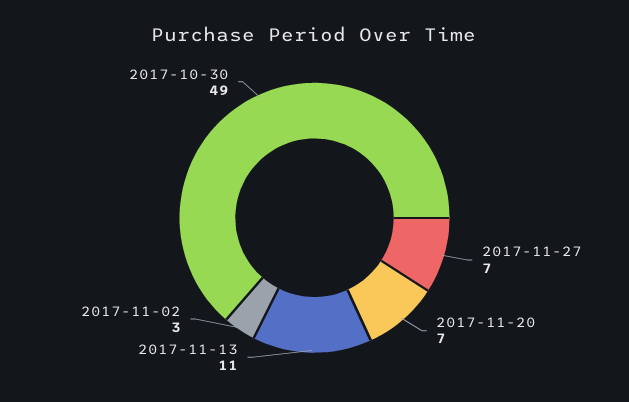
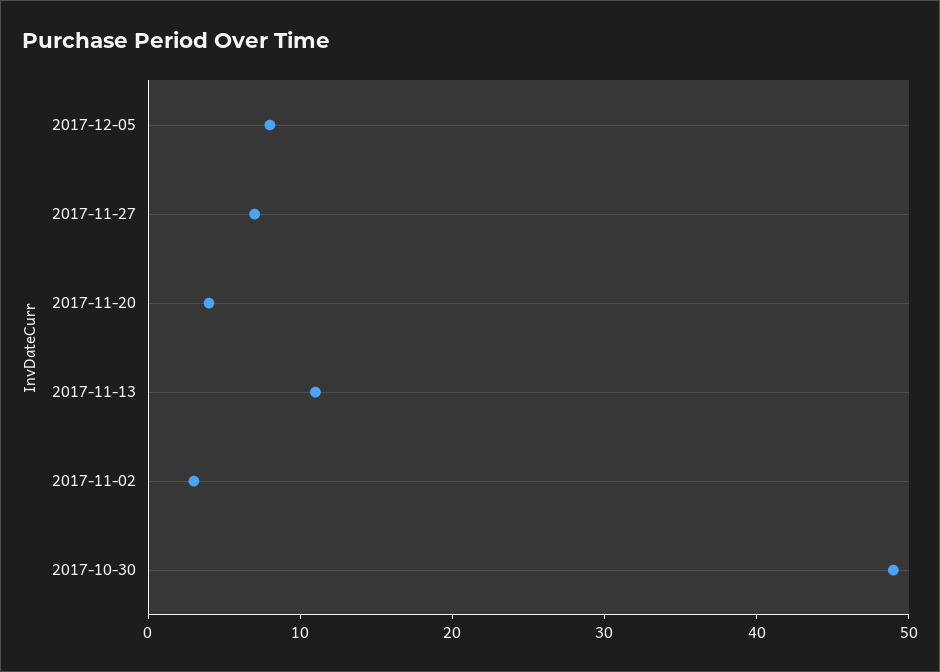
2017-11-20: 7 -> 4
2017-12-05: none -> 8

